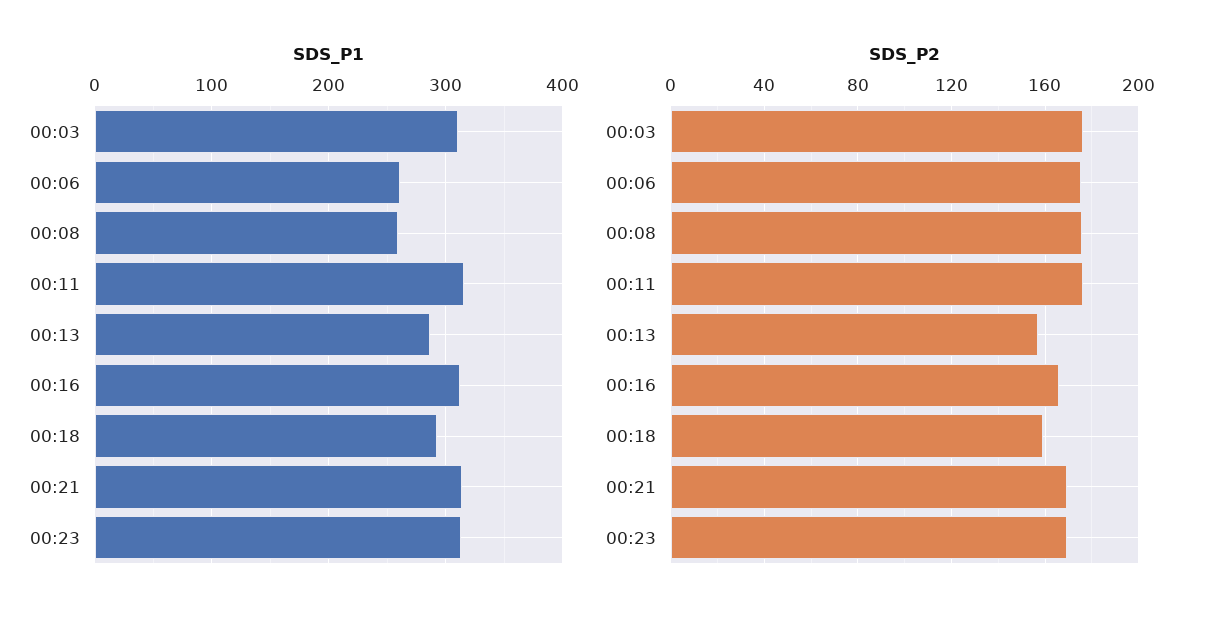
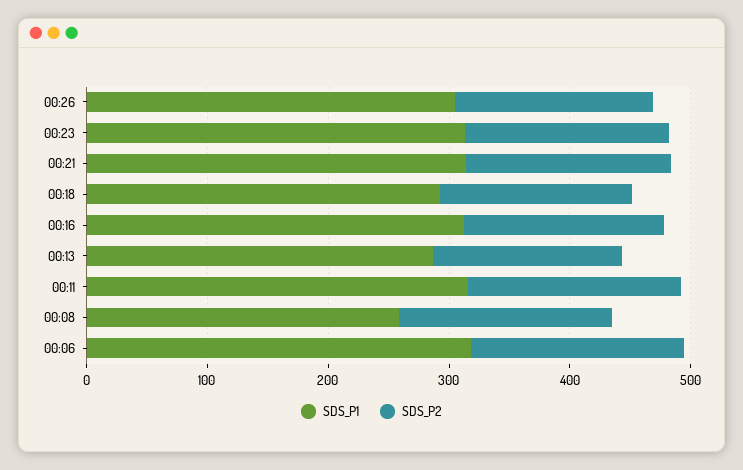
SDS_P1, 00:03: 310 -> none
SDS_P1, 00:06: 260 -> 320
SDS_P2, 00:03: 175 -> none
SDS_P1, 00:26: none -> 300
SDS_P2, 00:26: none -> 160

